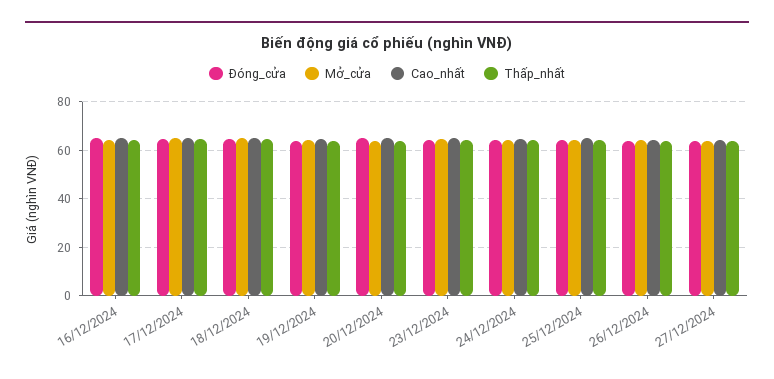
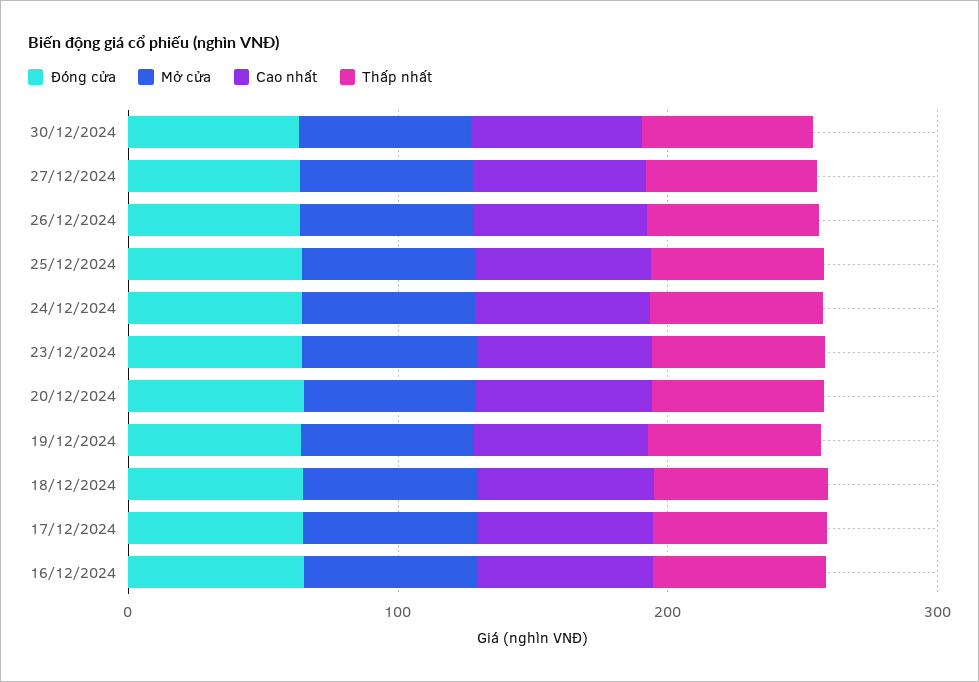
Đóng_cửa, 30/12/2024: none -> 60
Mở_cửa, 30/12/2024: none -> 60
Cao_nhất, 30/12/2024: none -> 60
Thấp_nhất, 30/12/2024: none -> 60

